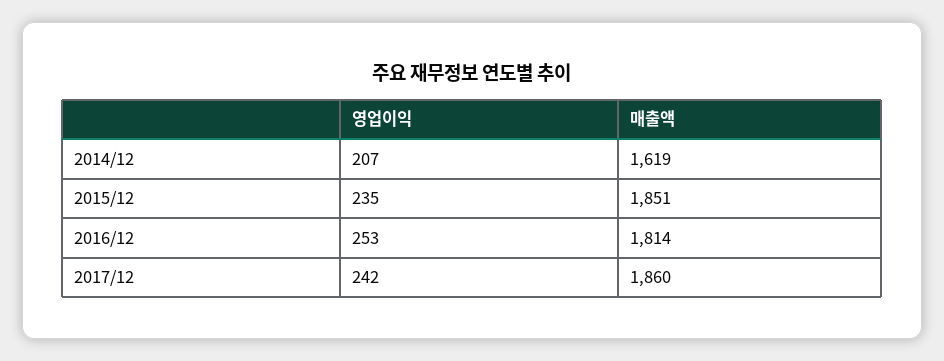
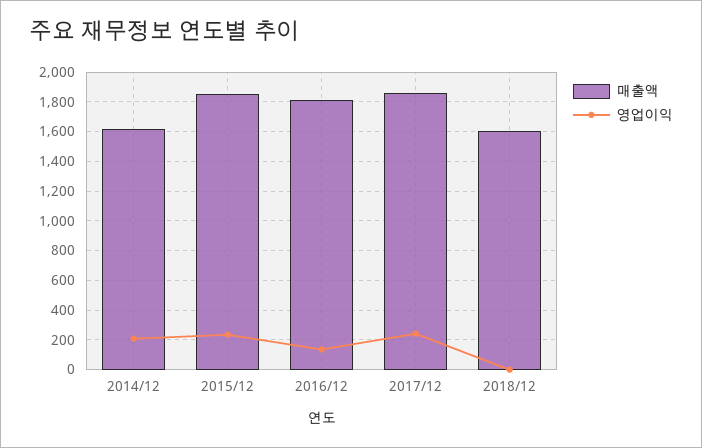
영업이익, 2016/12: 253 -> 150
매출액, 2018/12: none -> 1600
영업이익, 2018/12: none -> 0

